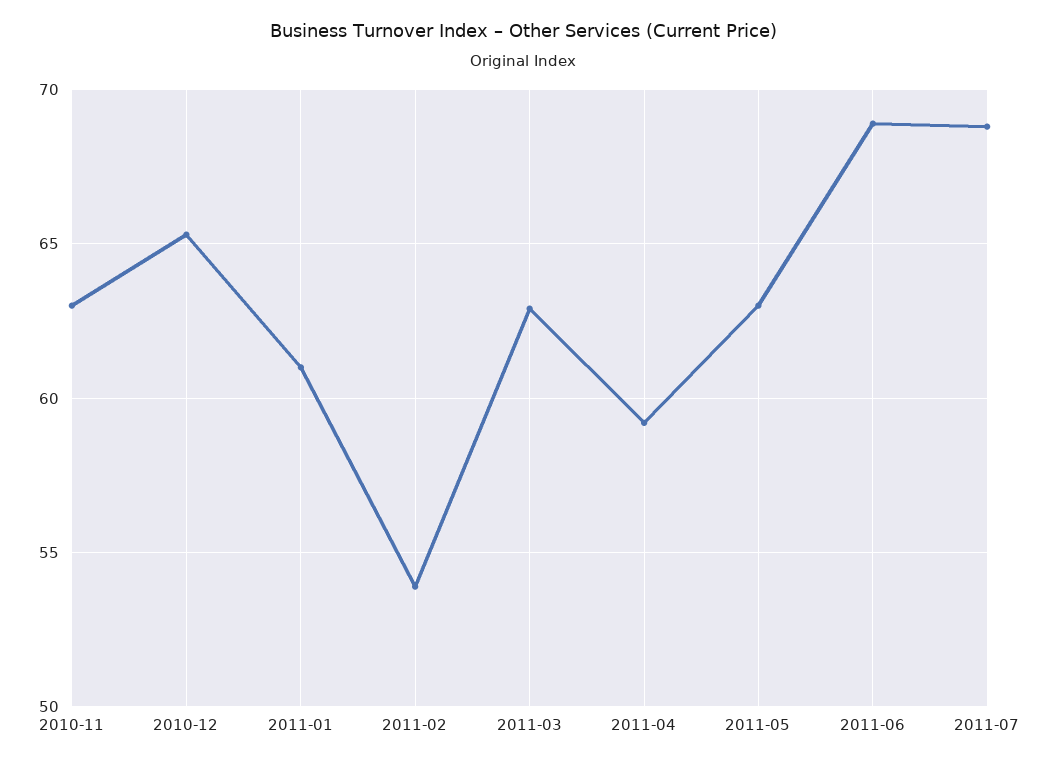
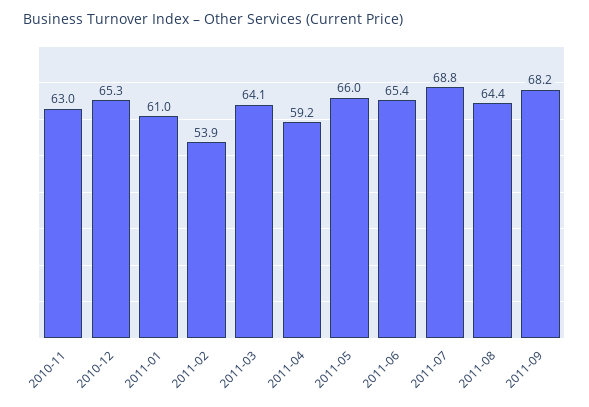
2011-03: 63 -> 64.1
2011-05: 63 -> 66
2011-06: 69 -> 65.4
2011-08: none -> 64.4
2011-09: none -> 68.2

